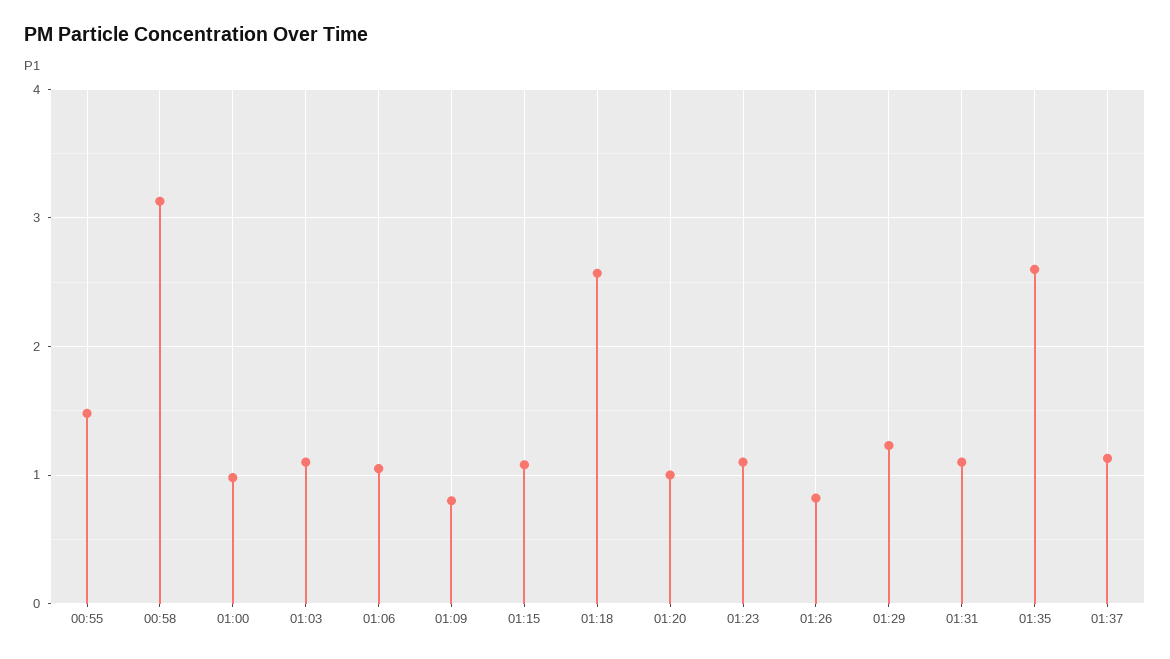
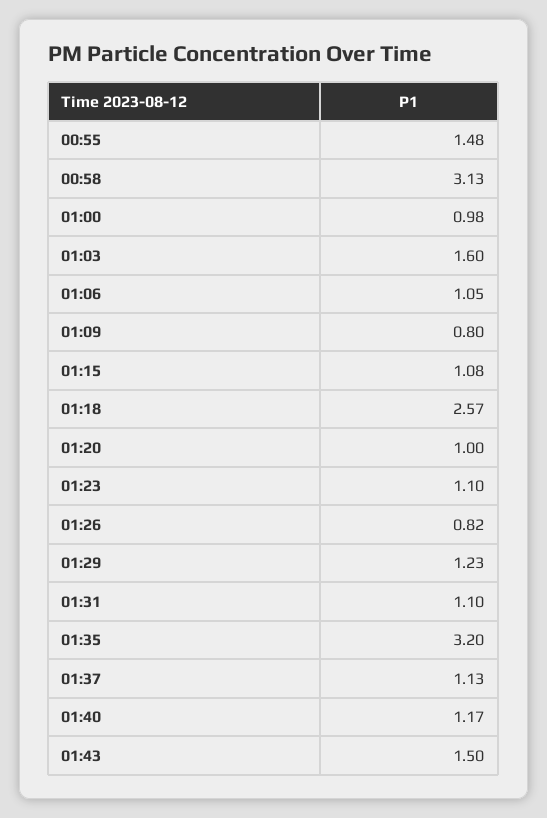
01:03: 1.1 -> 1.6
01:35: 2.6 -> 3.2
01:40: none -> 1.17
01:43: none -> 1.5

